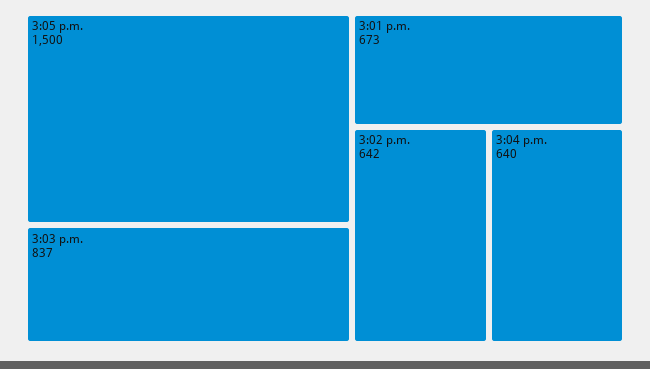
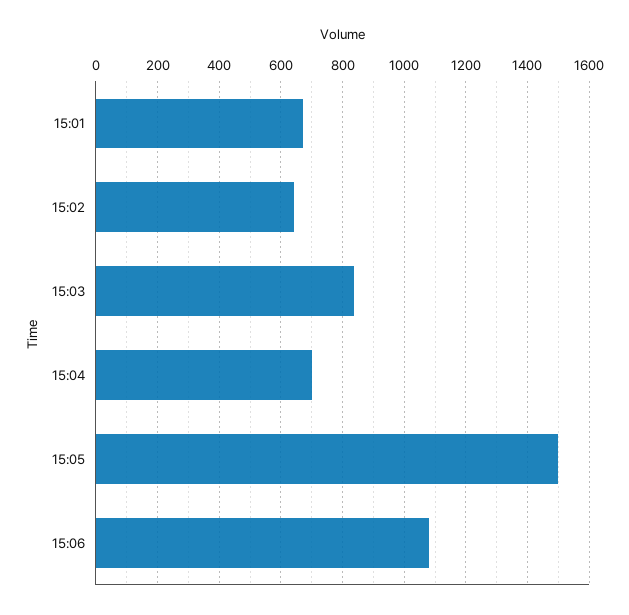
3:04 p.m.: 640 -> 700
15:06: none -> 1080

